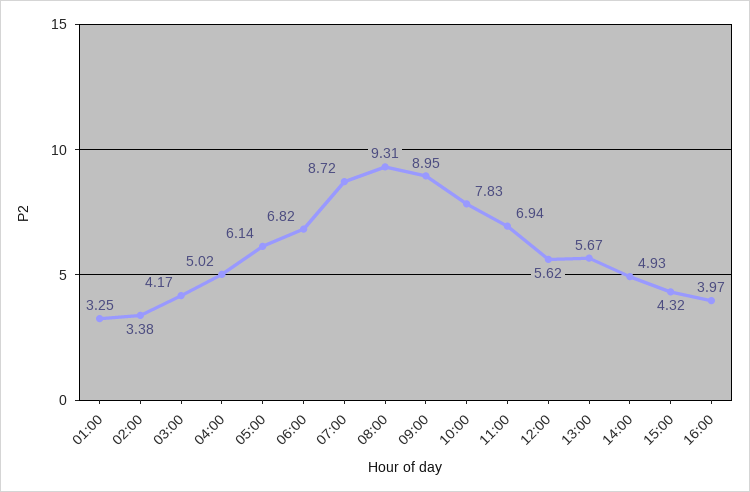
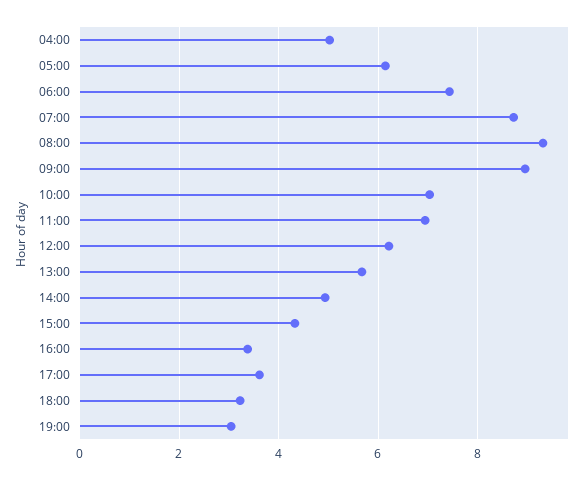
01:00: 3.25 -> none
02:00: 3.38 -> none
03:00: 4.17 -> none
06:00: 6.82 -> 7.4
10:00: 7.83 -> 7
12:00: 5.62 -> 6.2
16:00: 3.97 -> 3.4
17:00: none -> 3.6
18:00: none -> 3.2
19:00: none -> 3

